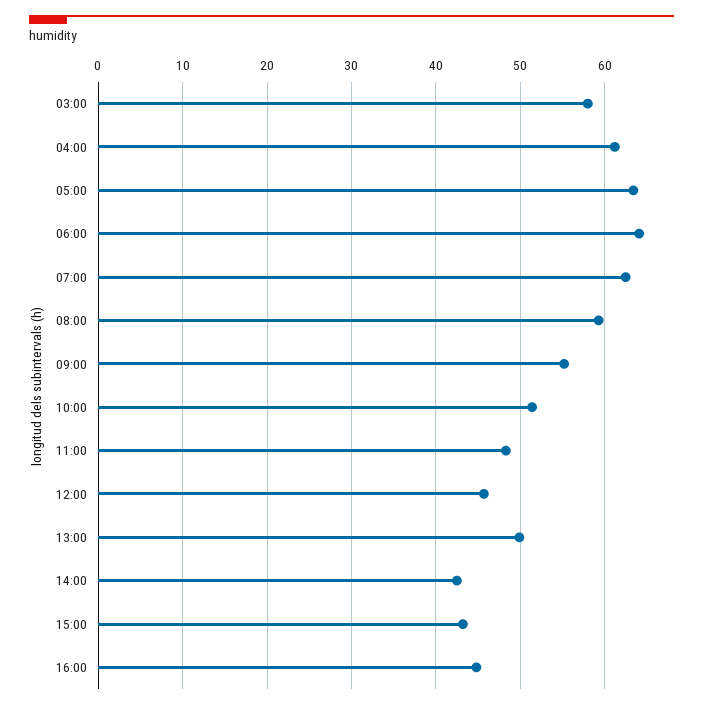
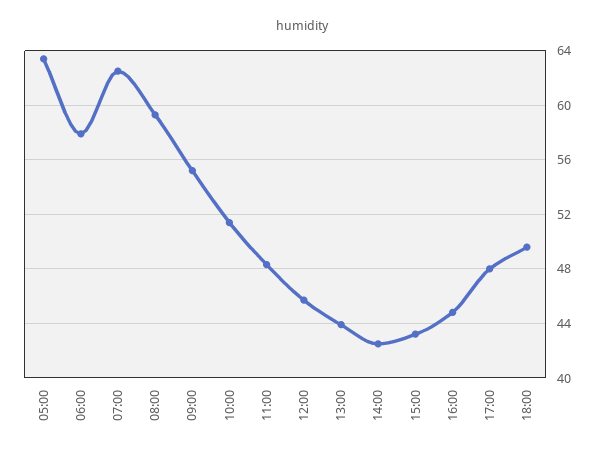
03:00: 58 -> none
04:00: 61 -> none
06:00: 64 -> 58
13:00: 50 -> 44
17:00: none -> 48
18:00: none -> 49.5

